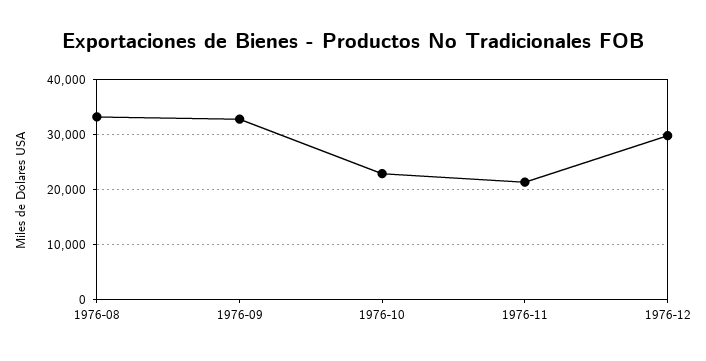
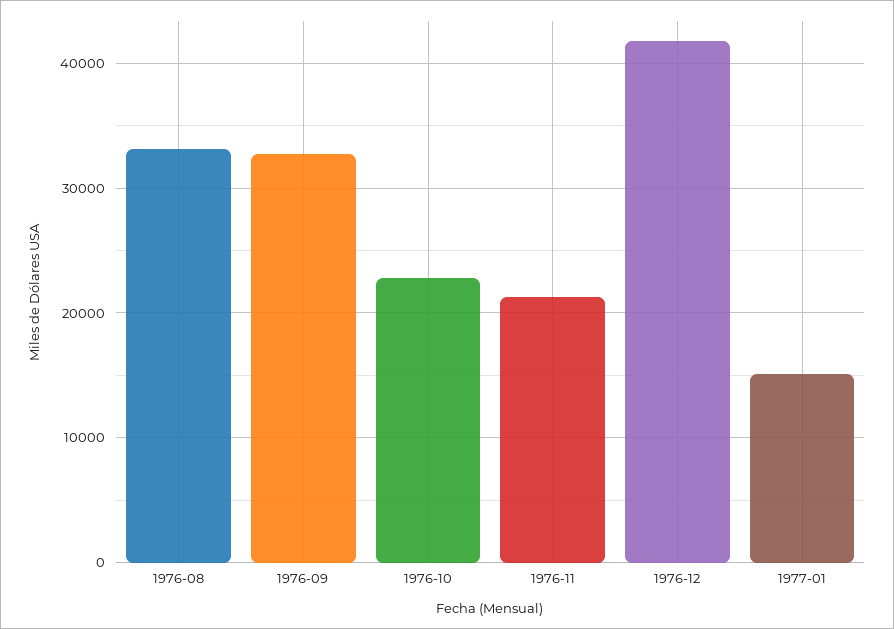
1976-12: 30000 -> 42000
1977-01: none -> 15000

